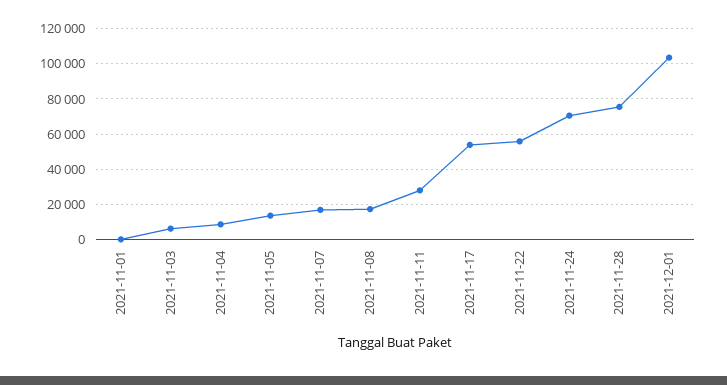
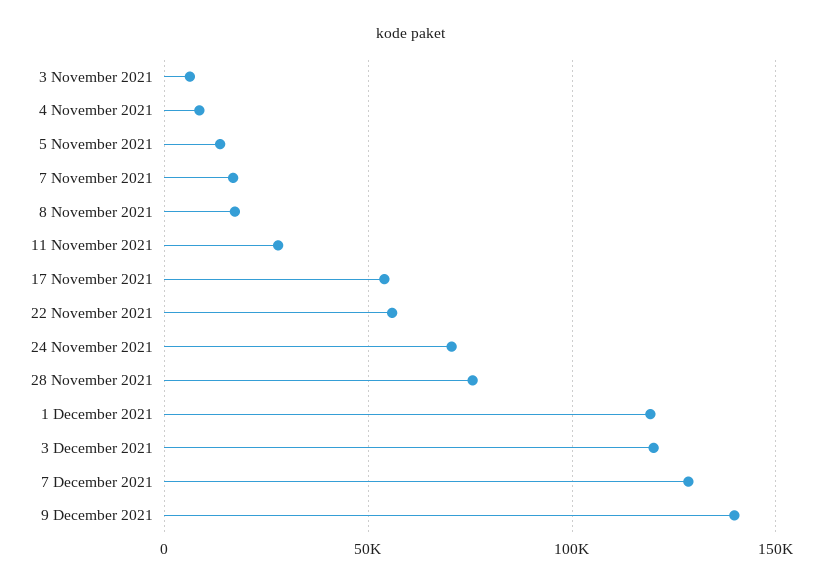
2021-11-01: 0 -> none
2021-12-01: 105000 -> 120000
3 December 2021: none -> 120000
7 December 2021: none -> 130000
9 December 2021: none -> 140000

